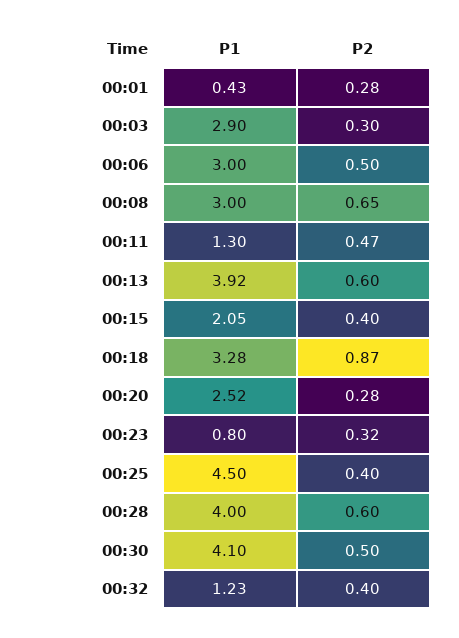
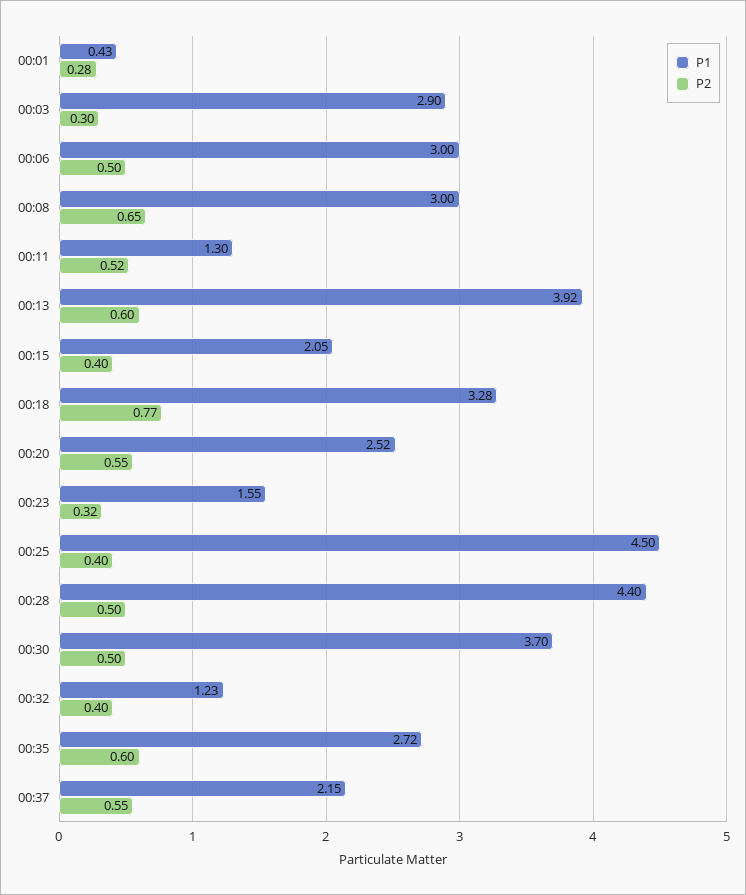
P2, 00:11: 0.47 -> 0.52
P2, 00:18: 0.87 -> 0.77
P2, 00:20: 0.28 -> 0.55
P1, 00:23: 0.8 -> 1.55
P1, 00:28: 4 -> 4.4
P2, 00:28: 0.6 -> 0.5
P1, 00:30: 4.1 -> 3.7
P1, 00:35: none -> 2.72
P2, 00:35: none -> 0.6
P1, 00:37: none -> 2.15
P2, 00:37: none -> 0.55

